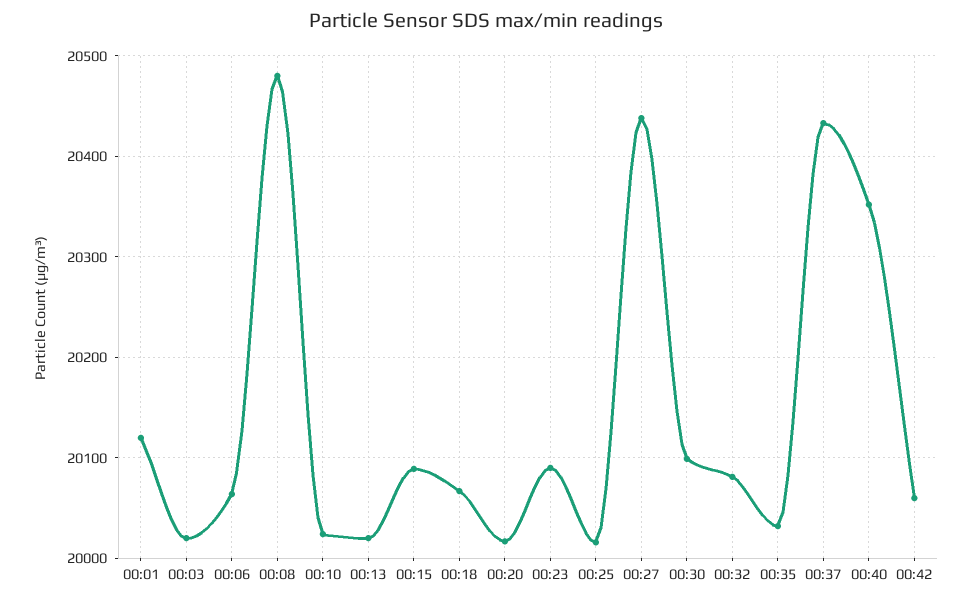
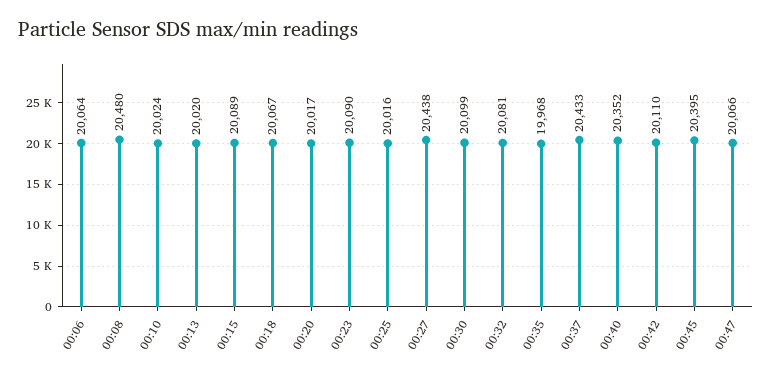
00:01: 20120 -> none
00:03: 20020 -> none
00:35: 20030 -> 19968
00:42: 20060 -> 20110
00:45: none -> 20395
00:47: none -> 20066

